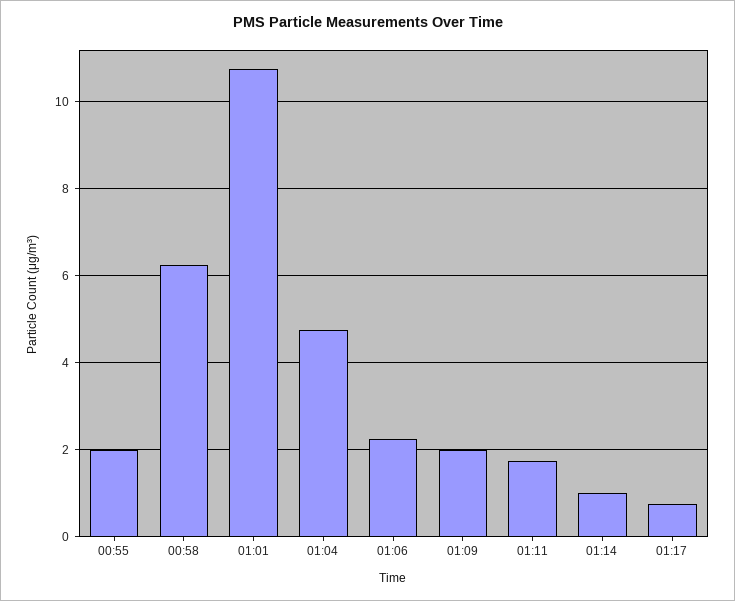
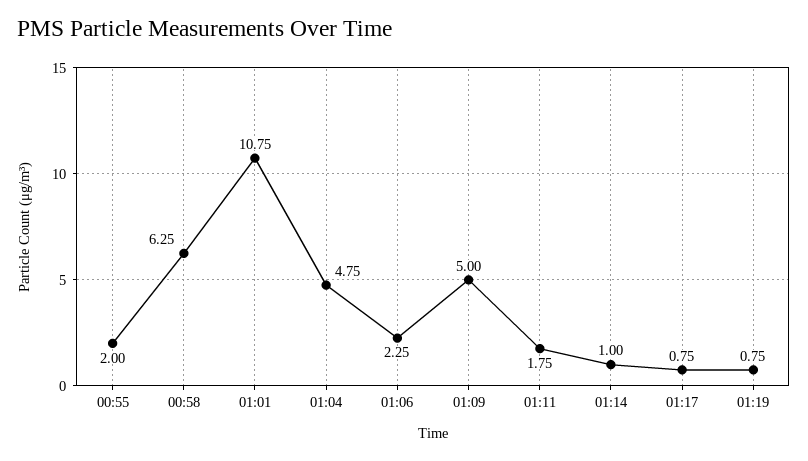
01:09: 2 -> 5
01:19: none -> 0.75

